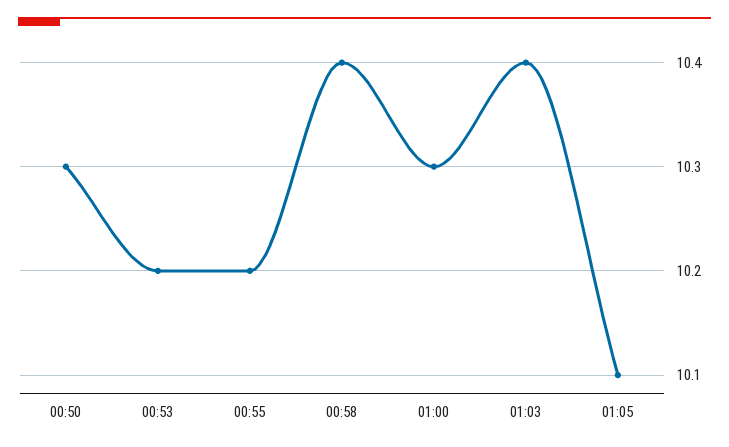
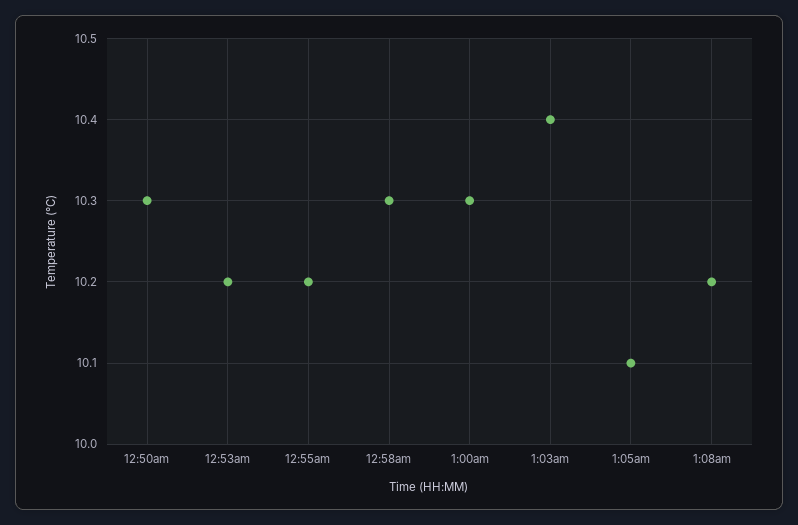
00:58: 10.4 -> 10.3
1:08am: none -> 10.2

